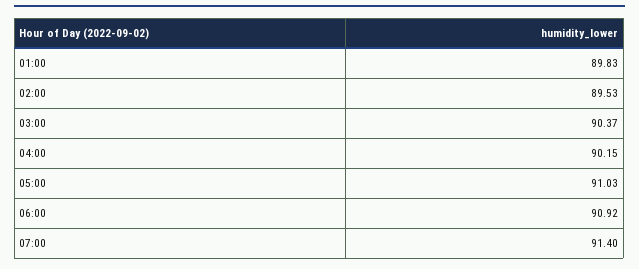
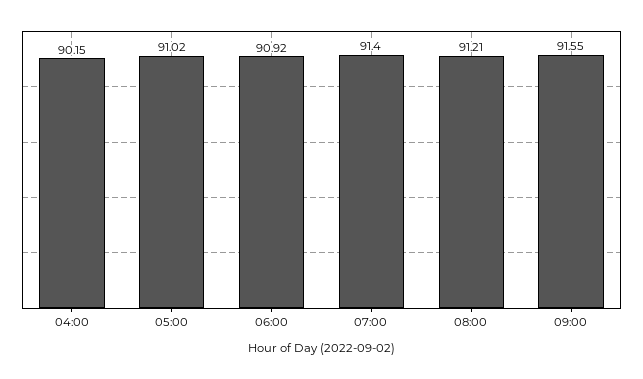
01:00: 89.83 -> none
02:00: 89.53 -> none
03:00: 90.37 -> none
05:00: 91.03 -> 91.02
08:00: none -> 91.21
09:00: none -> 91.55

